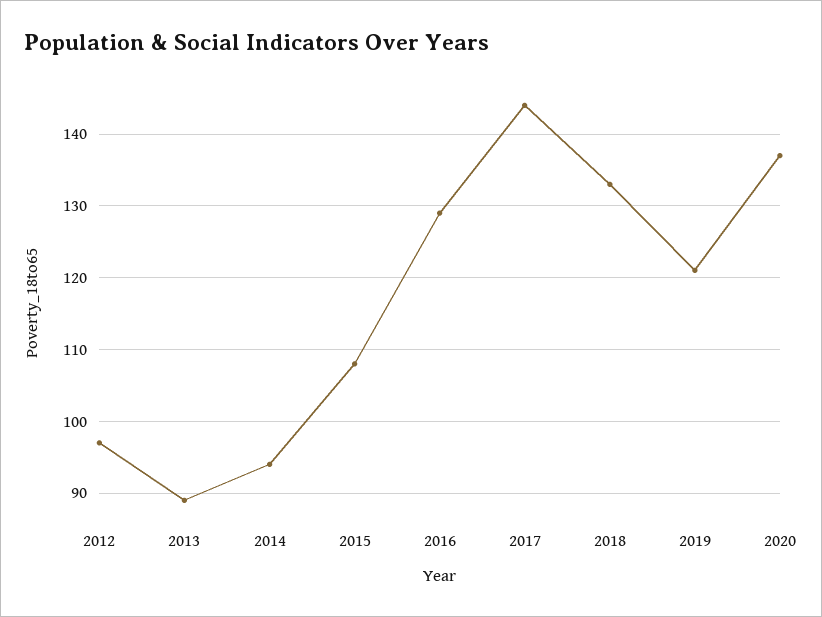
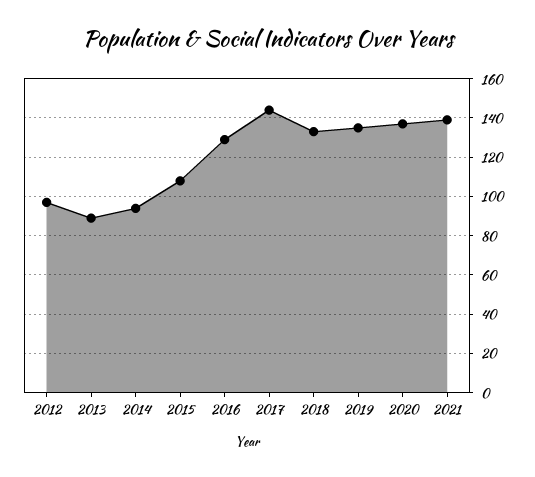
2019: 121 -> 135
2021: none -> 140

